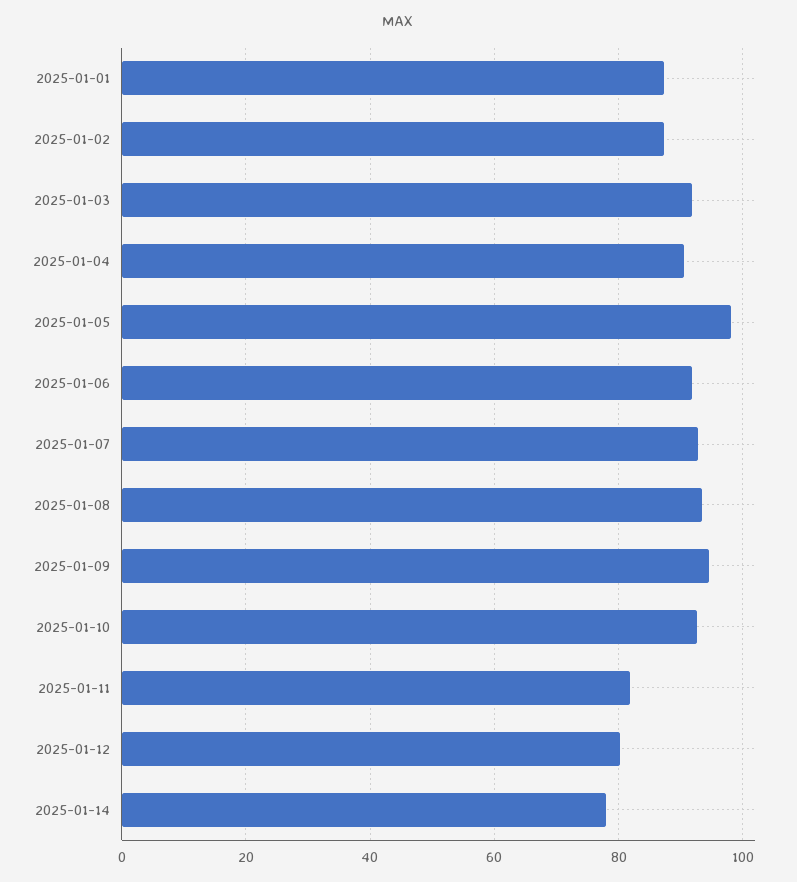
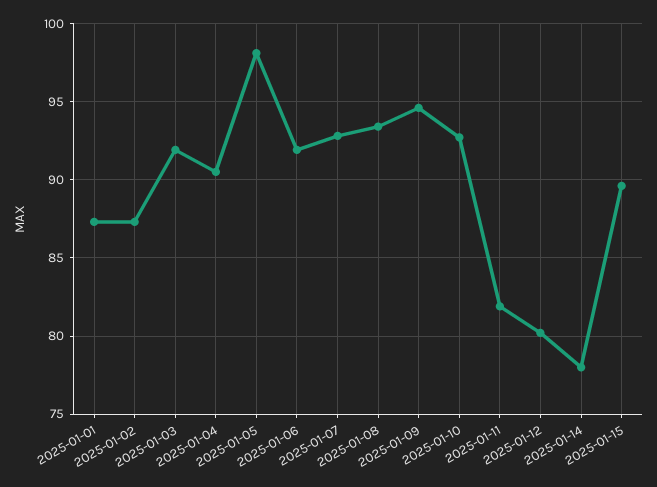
2025-01-15: none -> 89.5

